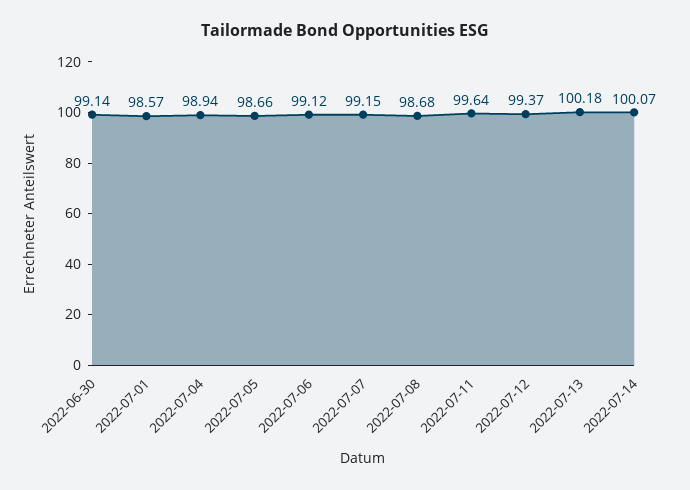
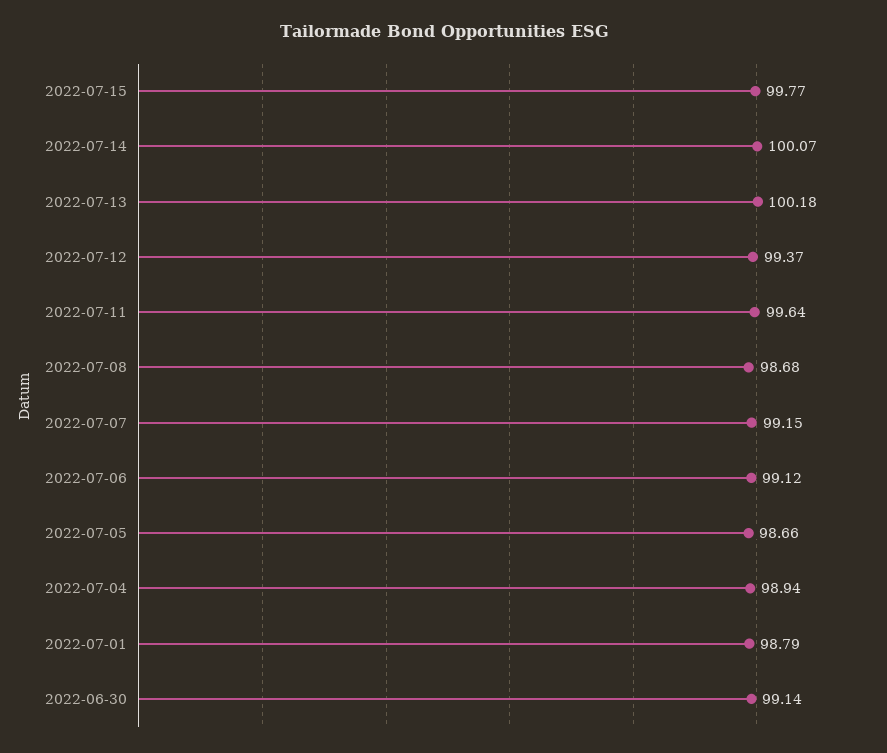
2022-07-01: 98.57 -> 98.79
2022-07-15: none -> 99.77

